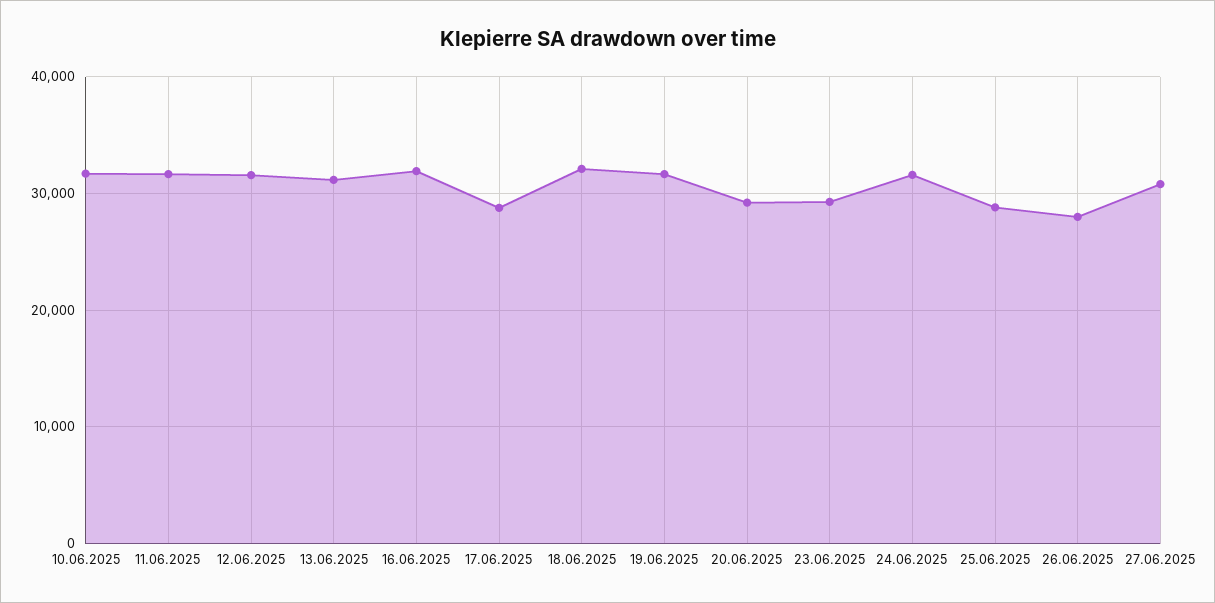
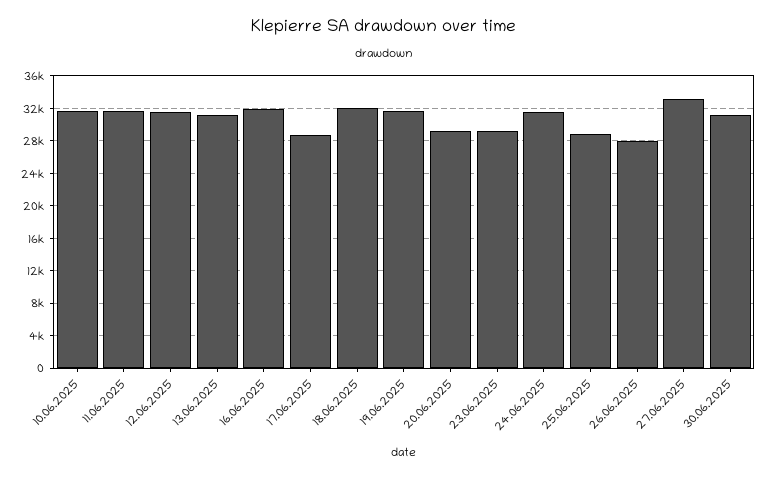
27.06.2025: 31000 -> 33000
30.06.2025: none -> 31000

